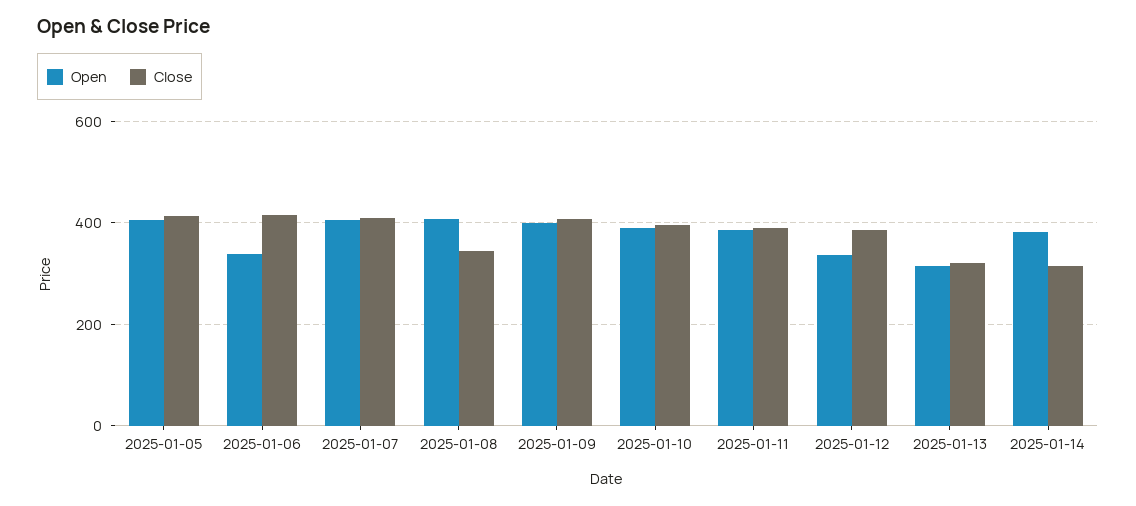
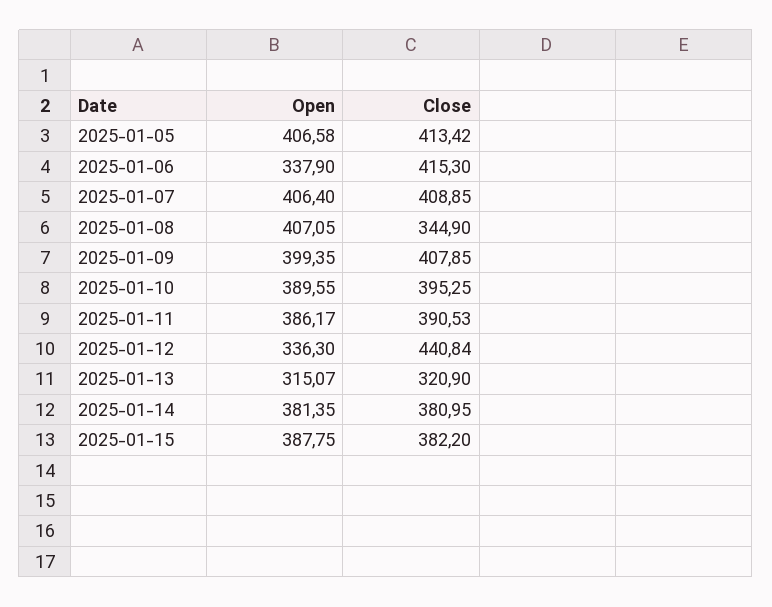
Close, 2025-01-12: 380 -> 440.84
Close, 2025-01-14: 320 -> 380.95
Open, 2025-01-15: none -> 387.75
Close, 2025-01-15: none -> 382.2

